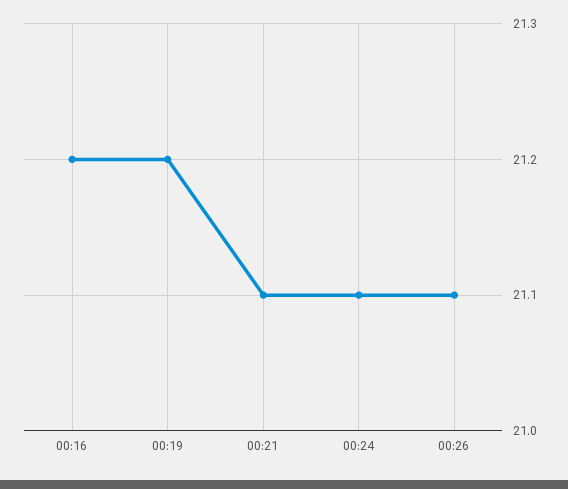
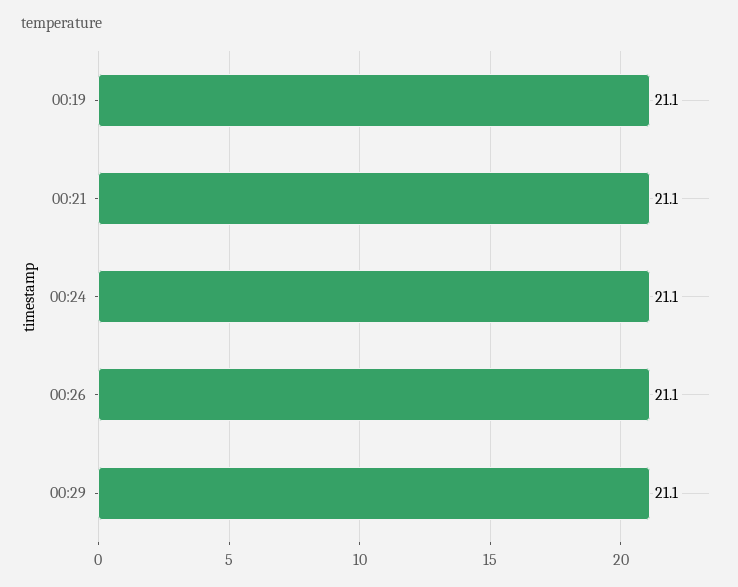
00:16: 21.2 -> none
00:19: 21.2 -> 21.1
00:29: none -> 21.1

